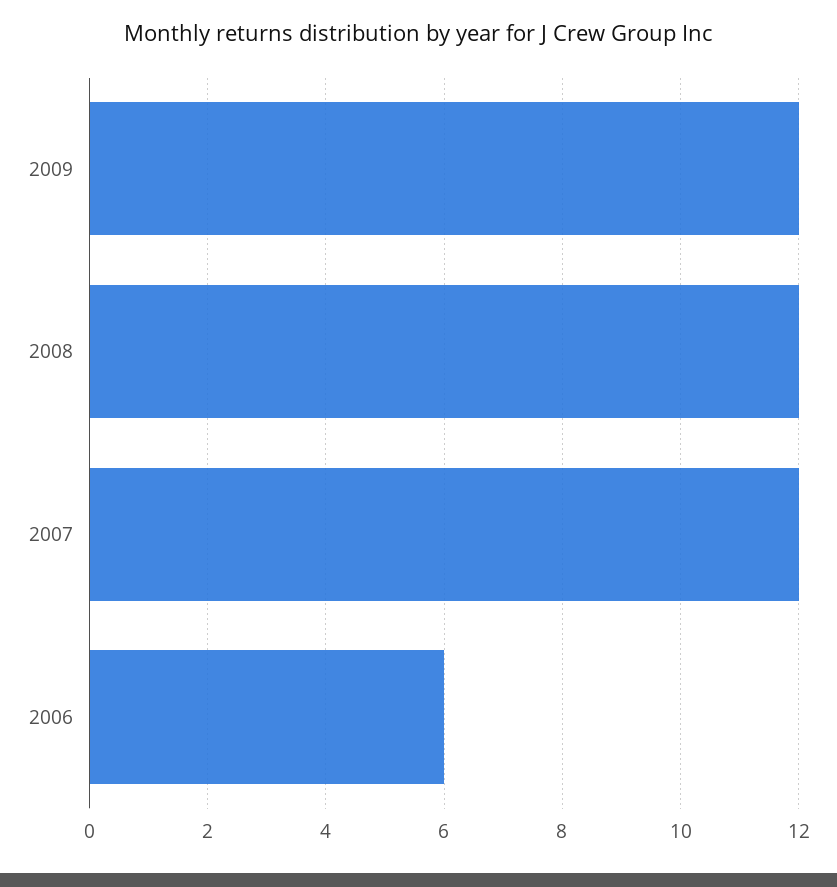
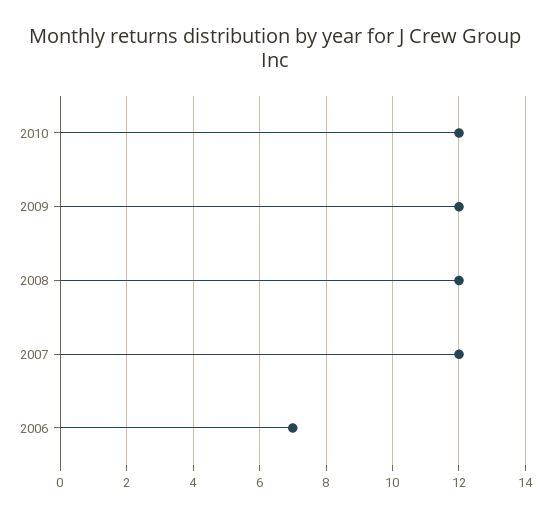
2006: 6 -> 7
2010: none -> 12

